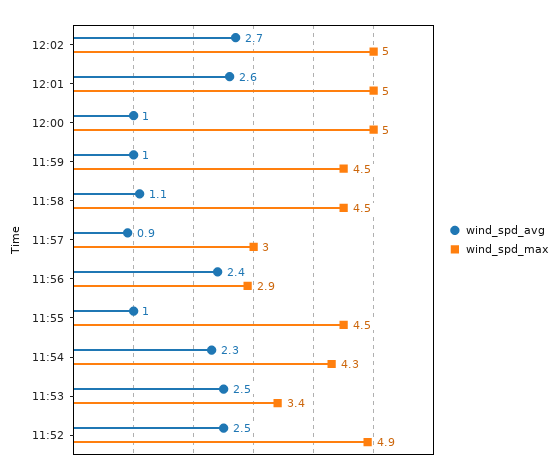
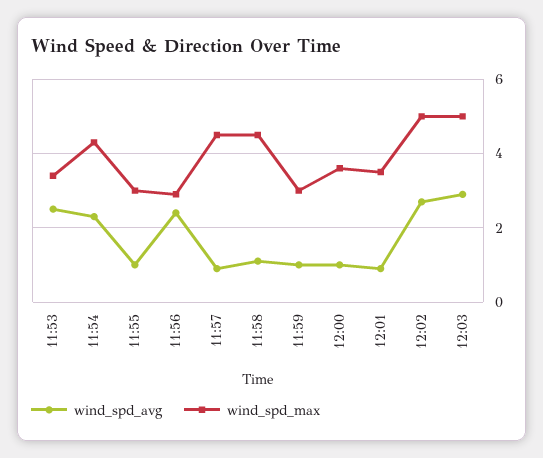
wind_spd_avg, 12:01: 2.6 -> 1
wind_spd_max, 12:01: 5 -> 3.5
wind_spd_max, 12:00: 5 -> 3.5
wind_spd_max, 11:59: 4.5 -> 3
wind_spd_max, 11:57: 3 -> 4.5
wind_spd_max, 11:55: 4.5 -> 3
wind_spd_avg, 11:52: 2.5 -> none
wind_spd_max, 11:52: 4.9 -> none
wind_spd_avg, 12:03: none -> 3
wind_spd_max, 12:03: none -> 5

